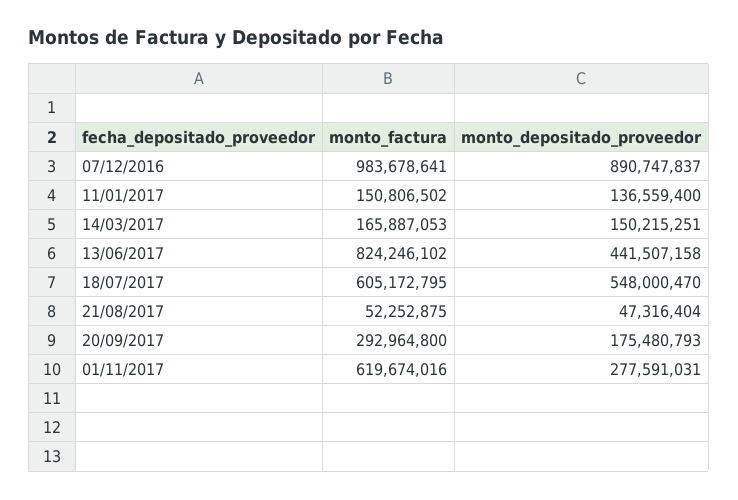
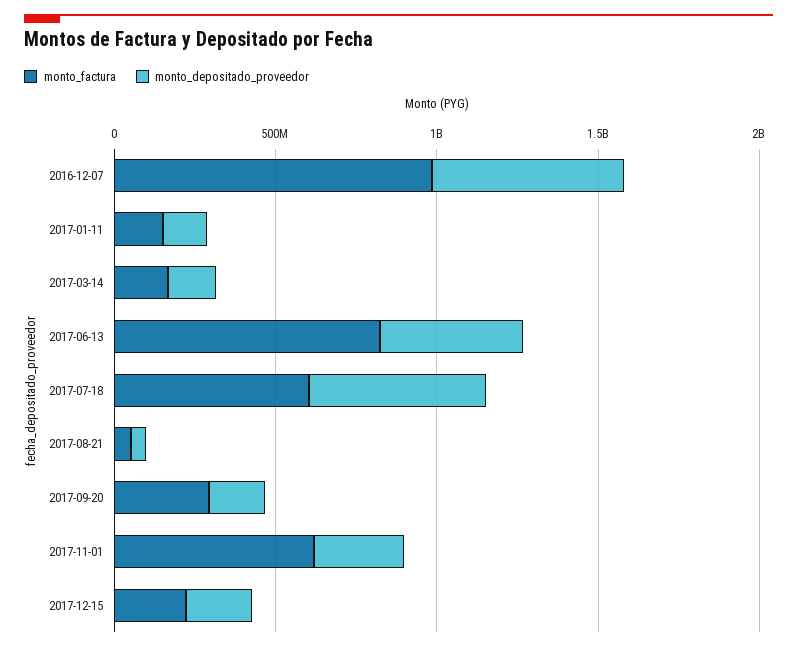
monto_depositado_proveedor, 07/12/2016: 890747837 -> 600000000
monto_factura, 2017-12-15: none -> 200000000
monto_depositado_proveedor, 2017-12-15: none -> 200000000

